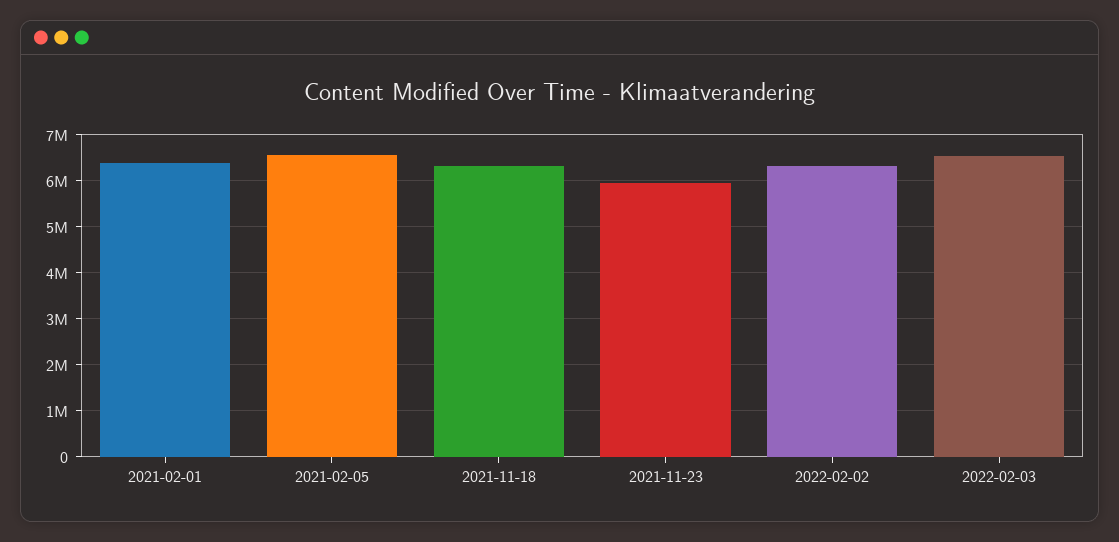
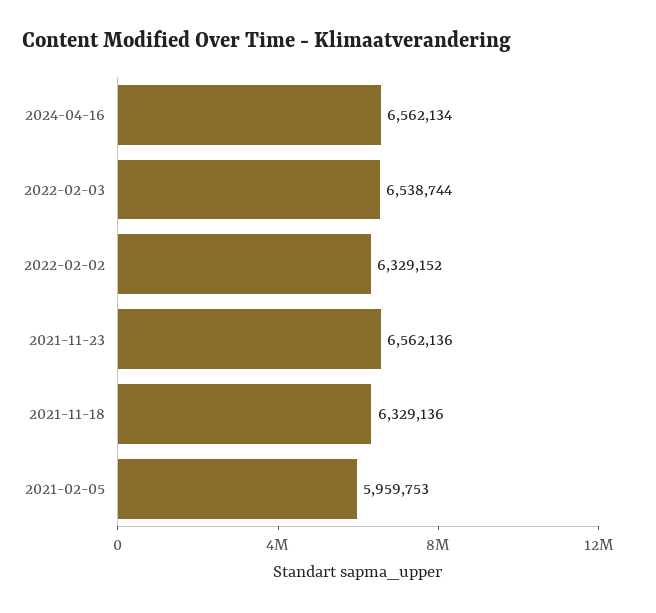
2021-02-01: 6400000 -> none
2021-02-05: 6600000 -> 5959753
2021-11-23: 6000000 -> 6562136
2024-04-16: none -> 6562134

